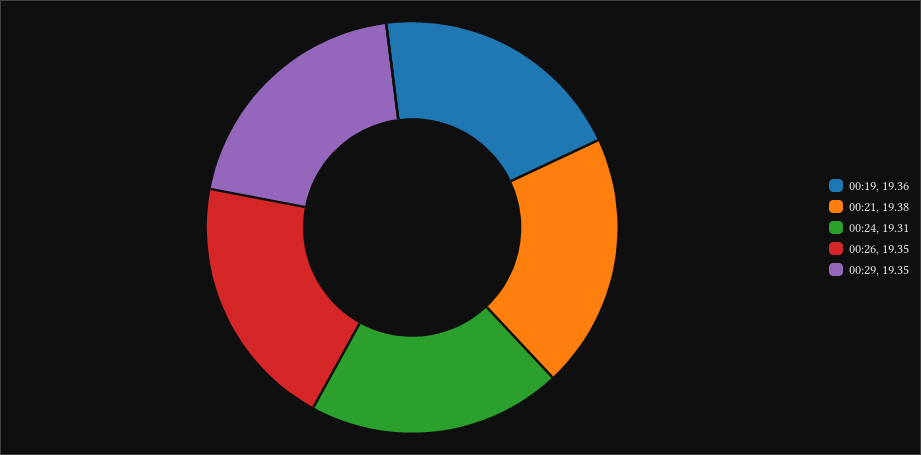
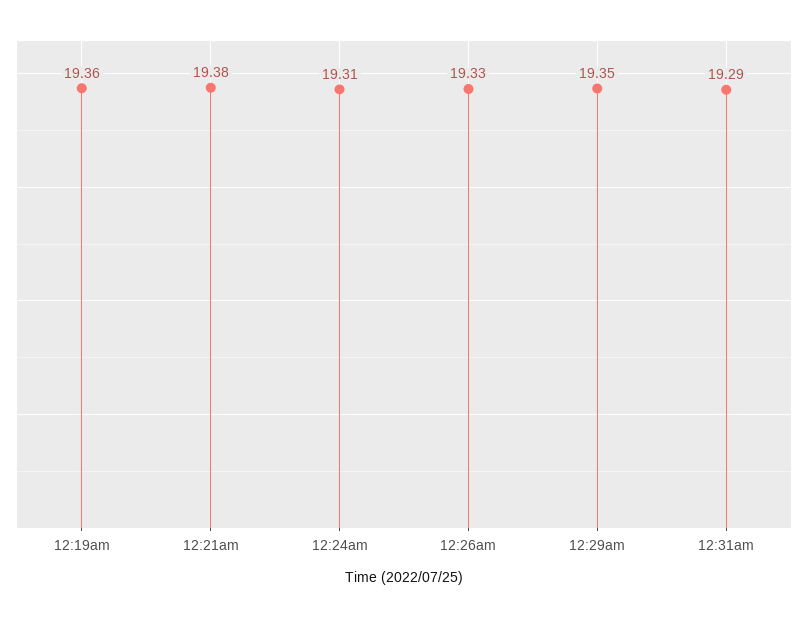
00:26: 19.35 -> 19.33
12:31am: none -> 19.29

